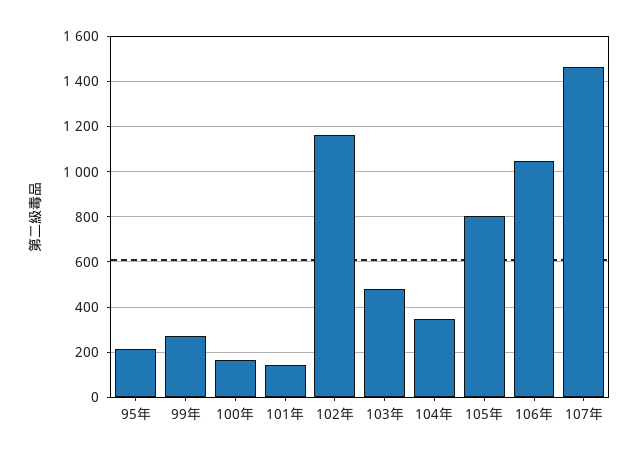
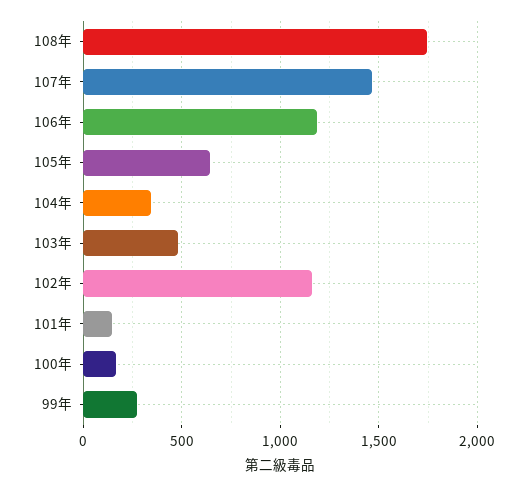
95年: 200 -> none
105年: 800 -> 650
106年: 1050 -> 1200
108年: none -> 1750

